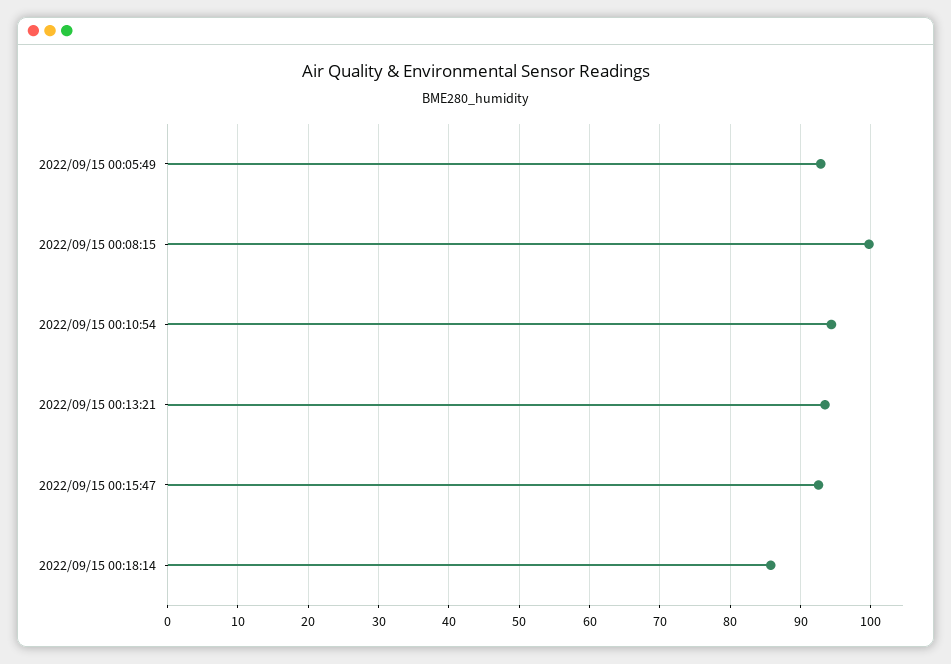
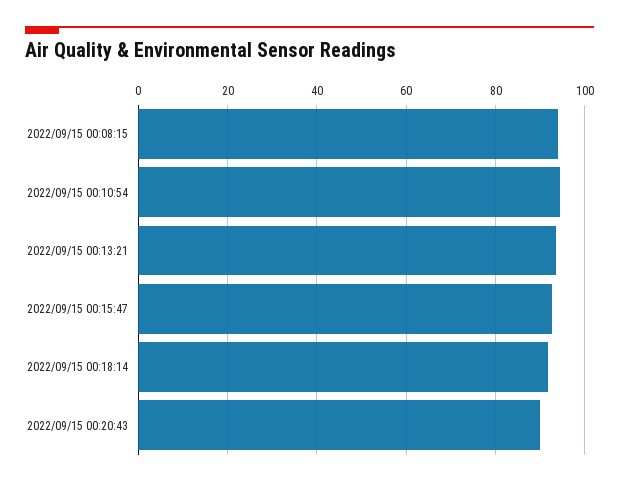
2022/09/15 00:05:49: 93 -> none
2022/09/15 00:08:15: 100 -> 94
2022/09/15 00:18:14: 86 -> 92
2022/09/15 00:20:43: none -> 90

